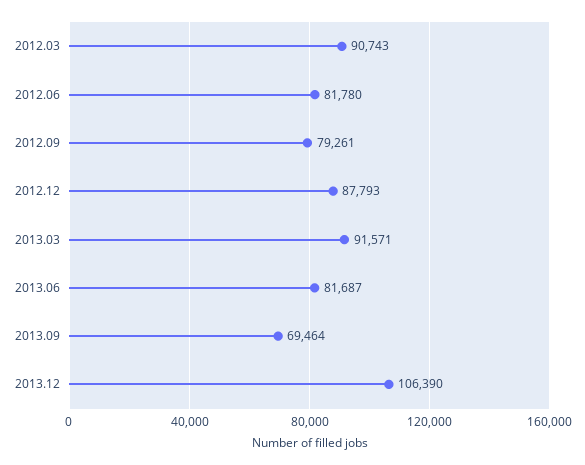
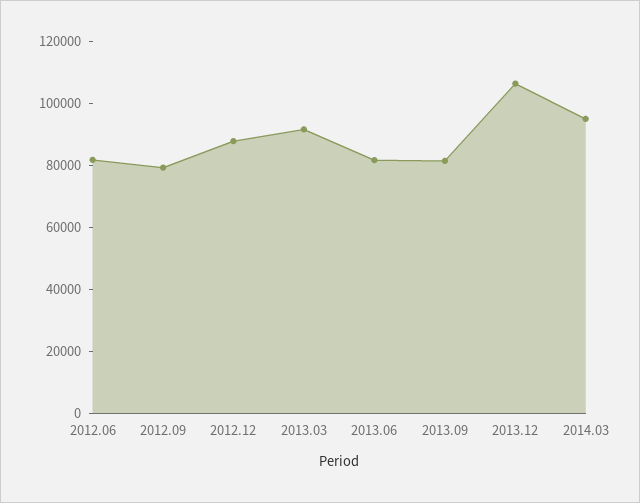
2012.03: 90743 -> none
2013.09: 69464 -> 80000
2014.03: none -> 95000

